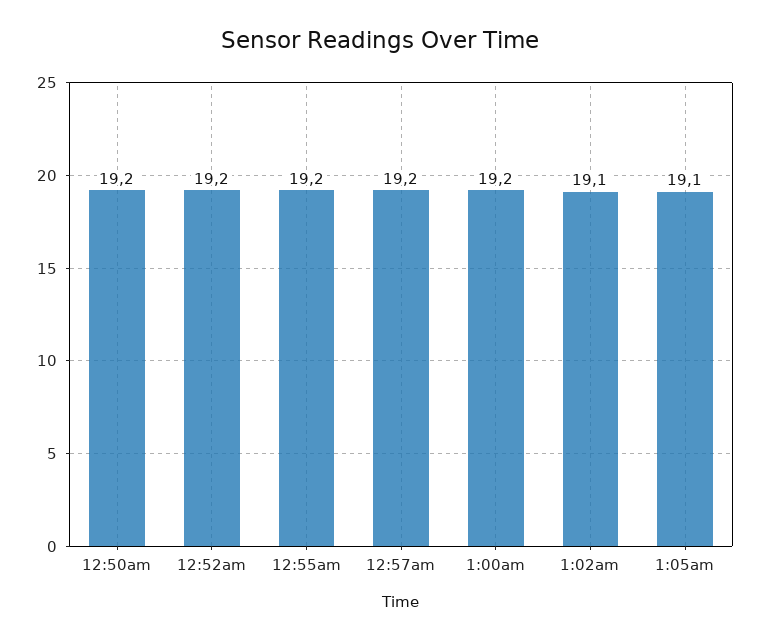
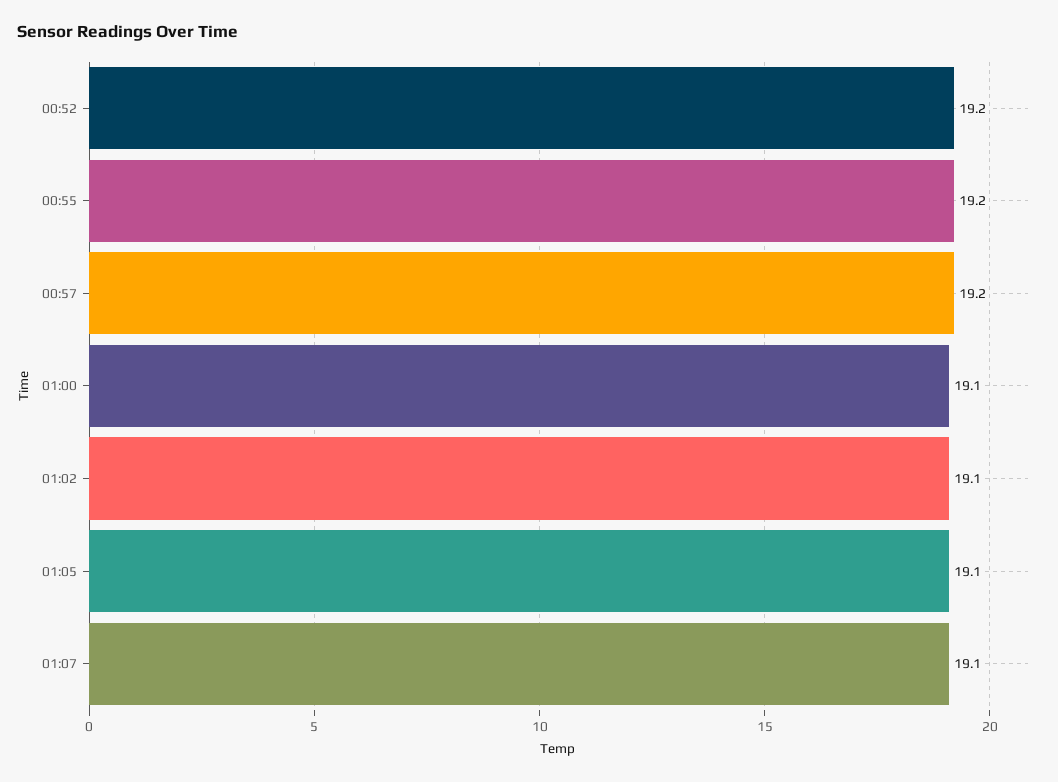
12:50am: 19.2 -> none
1:00am: 19.2 -> 19.1
01:07: none -> 19.1

